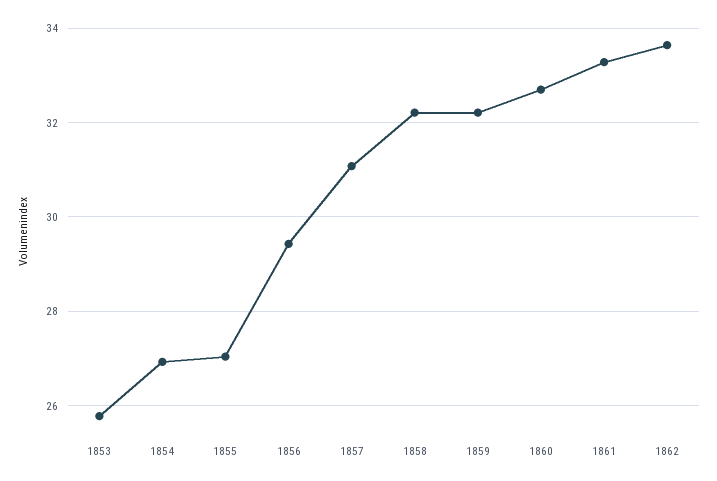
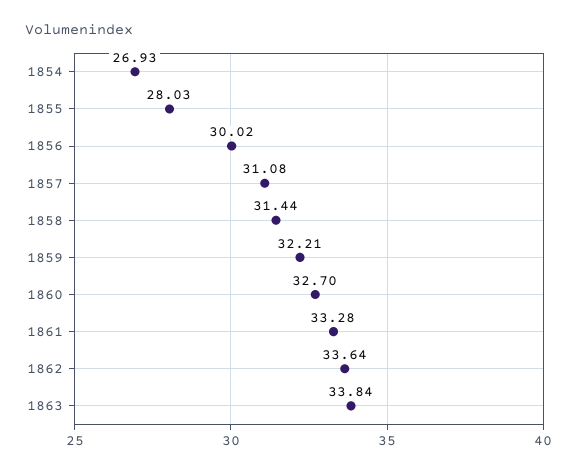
1853: 25.8 -> none
1855: 27 -> 28.03
1856: 29.4 -> 30.02
1858: 32.2 -> 31.44
1863: none -> 33.84

